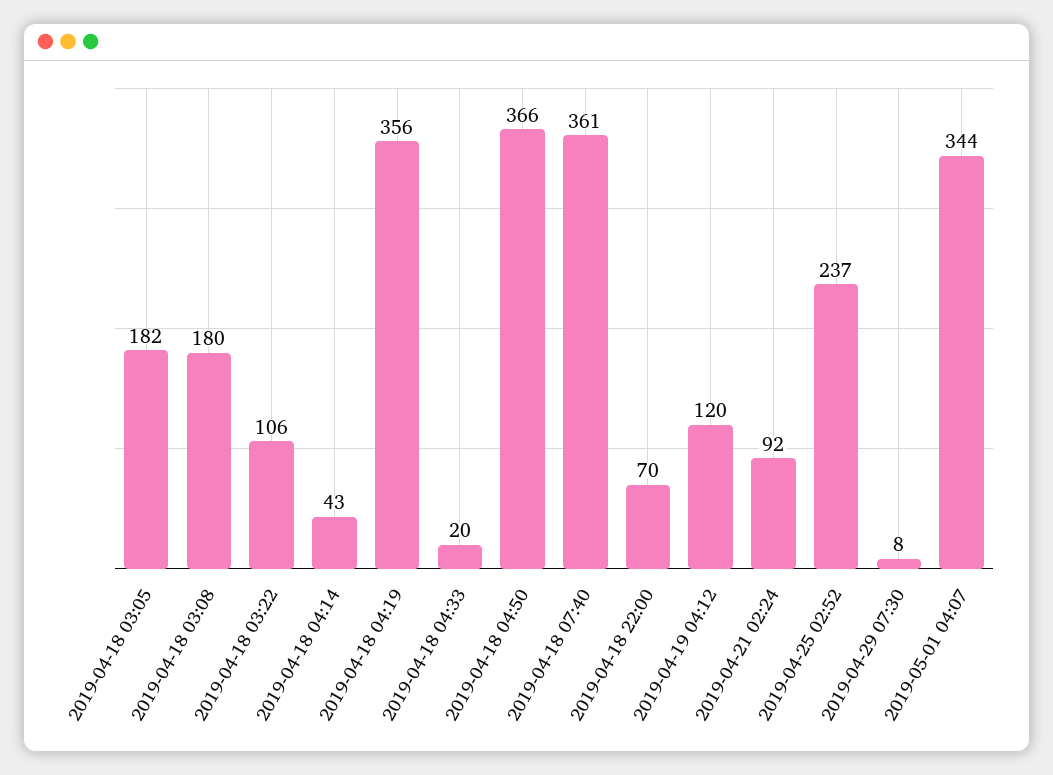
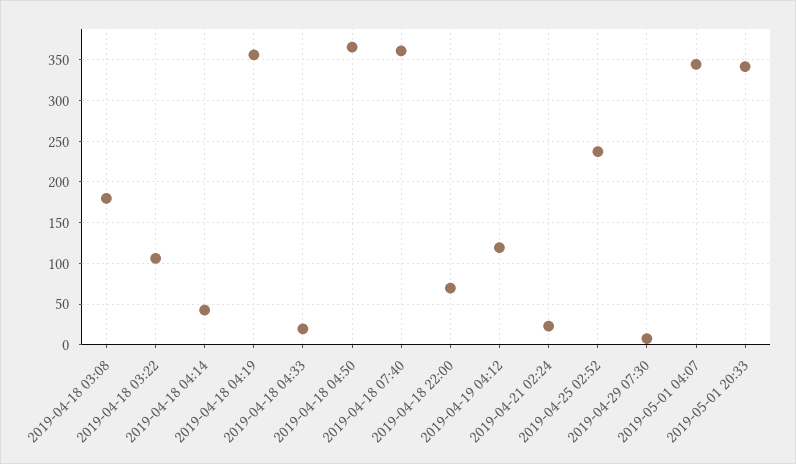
2019-04-18 03:05: 182 -> none
2019-04-21 02:24: 92 -> 20
2019-05-01 20:33: none -> 340

